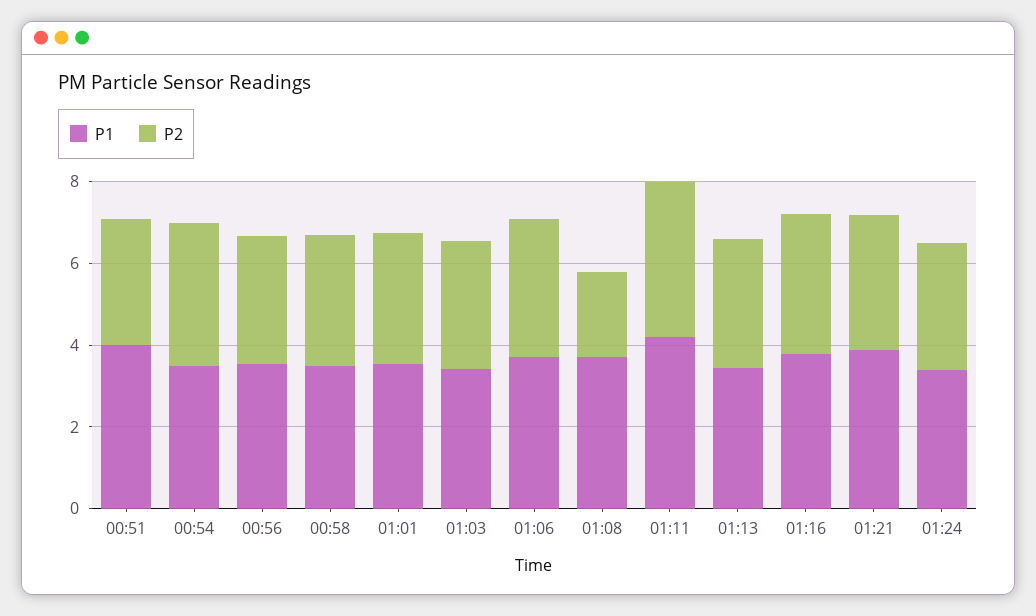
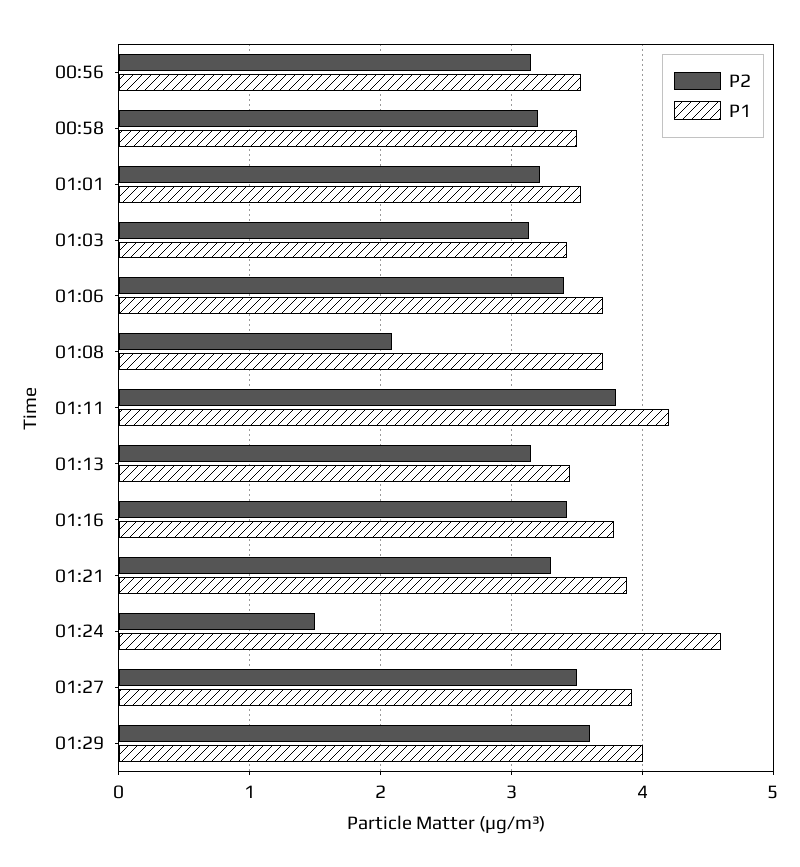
P1, 00:51: 4 -> none
P2, 00:51: 3 -> none
P1, 00:54: 3.5 -> none
P2, 00:54: 3.5 -> none
P1, 01:24: 3.5 -> 4.6
P2, 01:24: 3 -> 1.5
P2, 01:27: none -> 3.5
P1, 01:27: none -> 3.9
P2, 01:29: none -> 3.6
P1, 01:29: none -> 4

